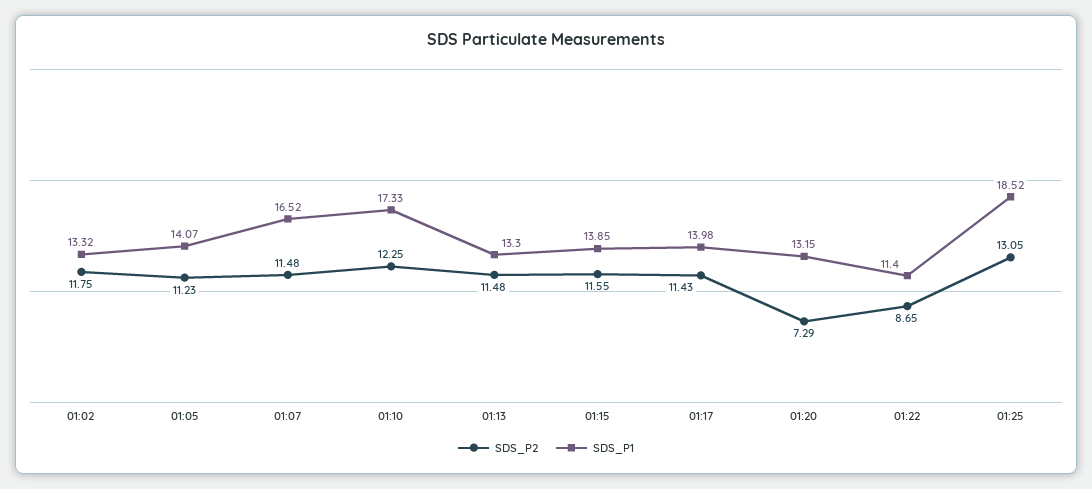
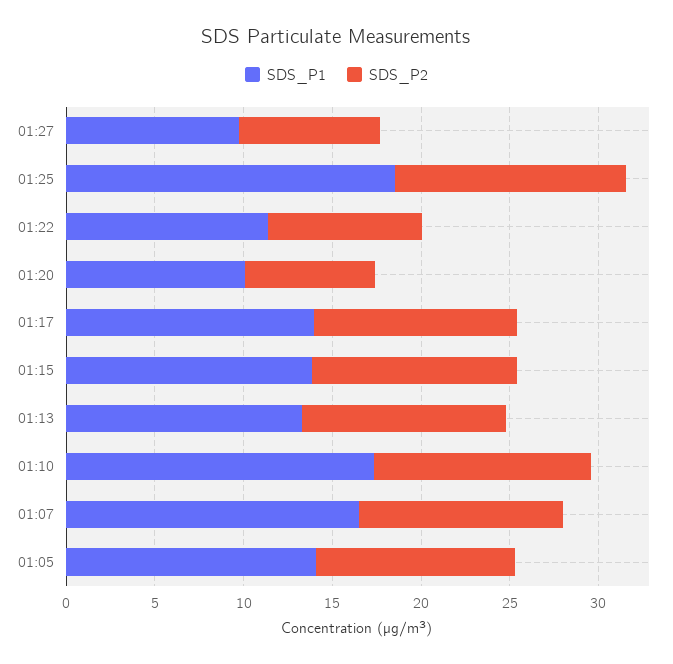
SDS_P2, 01:02: 11.75 -> none
SDS_P1, 01:02: 13.32 -> none
SDS_P1, 01:20: 13.15 -> 10
SDS_P1, 01:27: none -> 10
SDS_P2, 01:27: none -> 8

